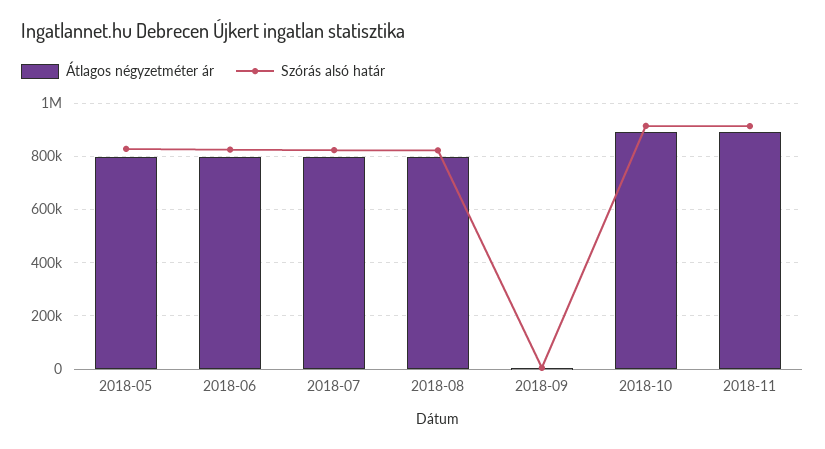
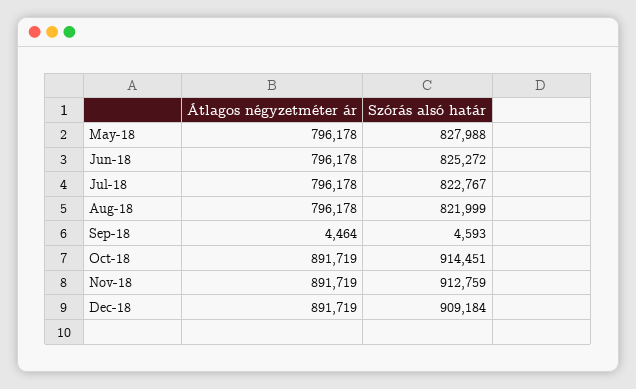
Átlagos négyzetméter ár, Dec-18: none -> 891719
Szórás alsó határ, Dec-18: none -> 909184

